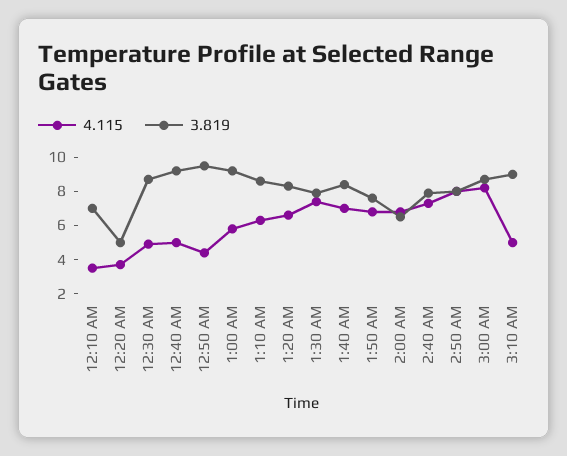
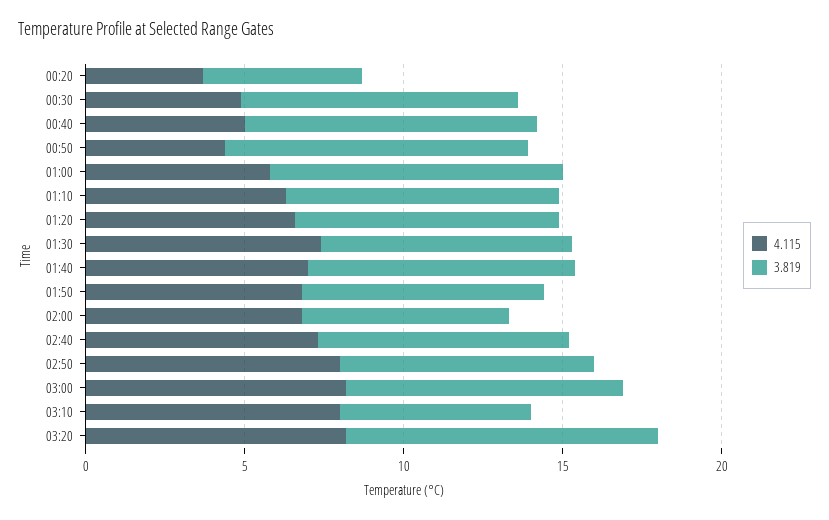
4.115, 12:10 AM: 3.5 -> none
3.819, 12:10 AM: 7 -> none
4.115, 3:10 AM: 5 -> 8
3.819, 3:10 AM: 9 -> 6
4.115, 03:20: none -> 8
3.819, 03:20: none -> 10

